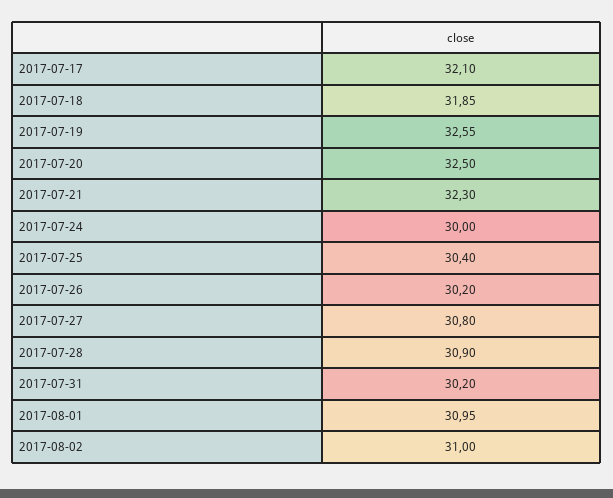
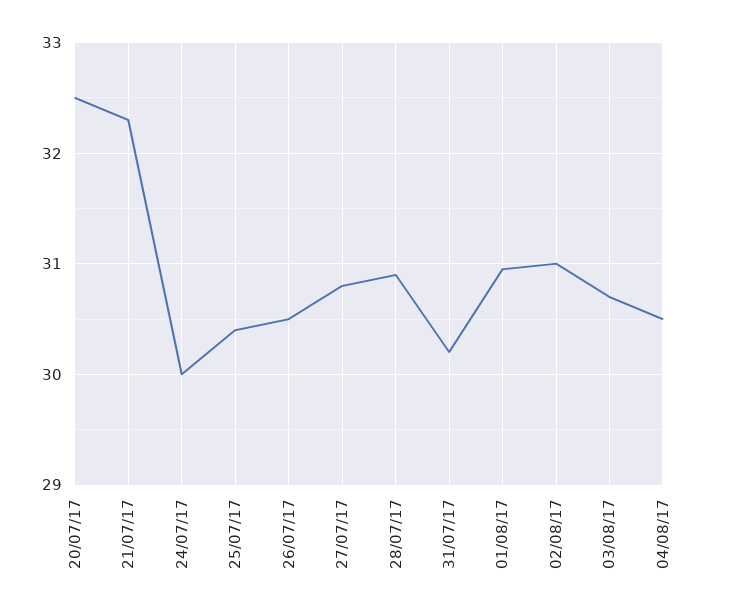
2017-07-17: 32.1 -> none
2017-07-18: 31.85 -> none
2017-07-19: 32.55 -> none
2017-07-26: 30.2 -> 30.5
03/08/17: none -> 30.7
04/08/17: none -> 30.5

